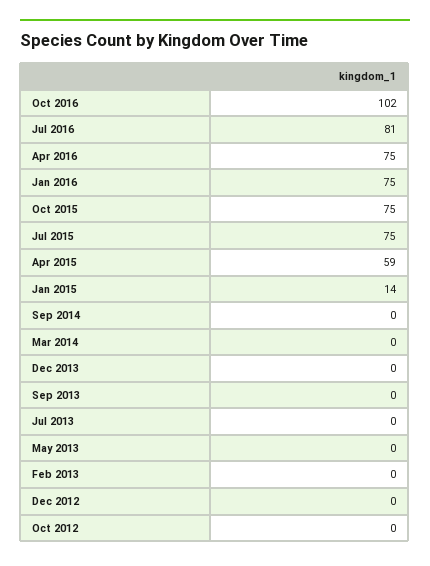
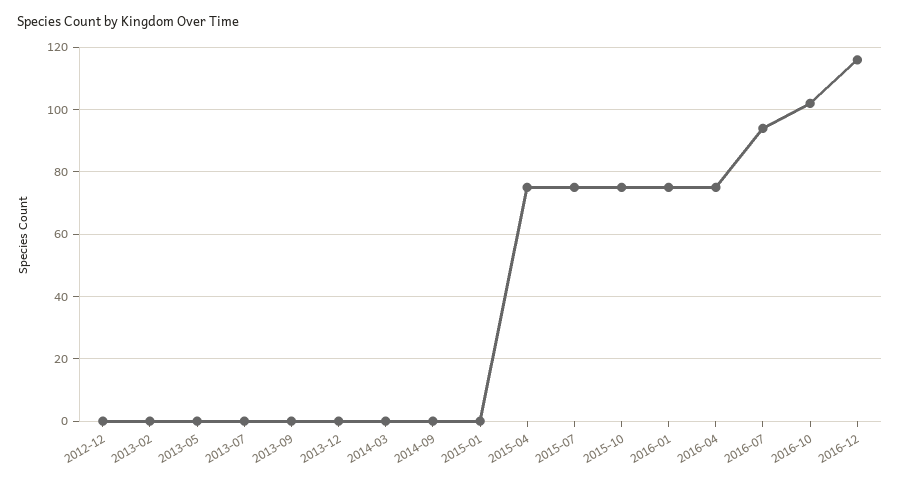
Jul 2016: 81 -> 95
Apr 2015: 59 -> 75
Jan 2015: 14 -> 0
Oct 2012: 0 -> none
2016-12: none -> 115

